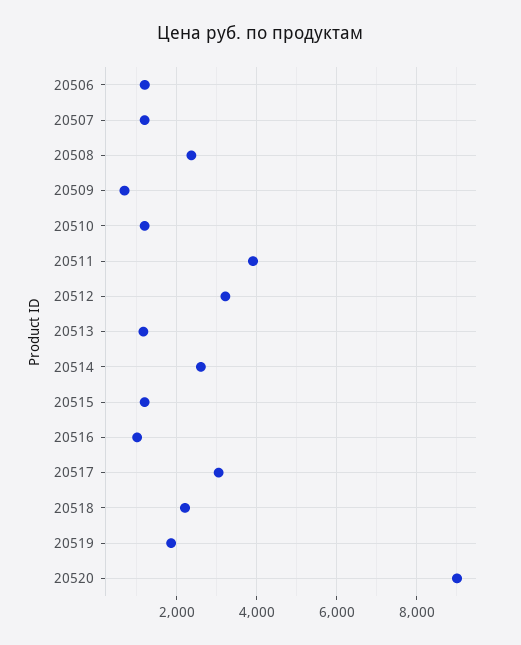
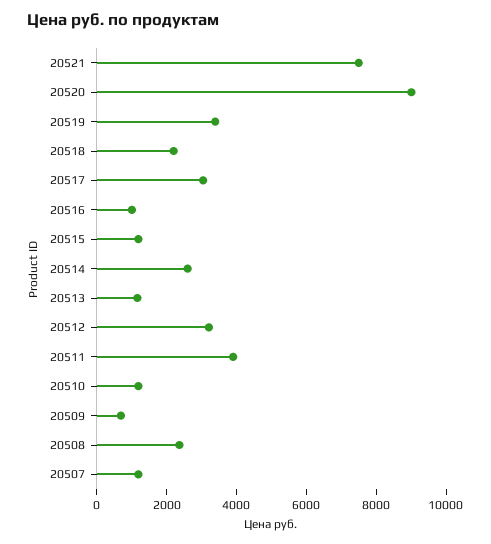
20506: 1200 -> none
20519: 1800 -> 3500
20521: none -> 7500

